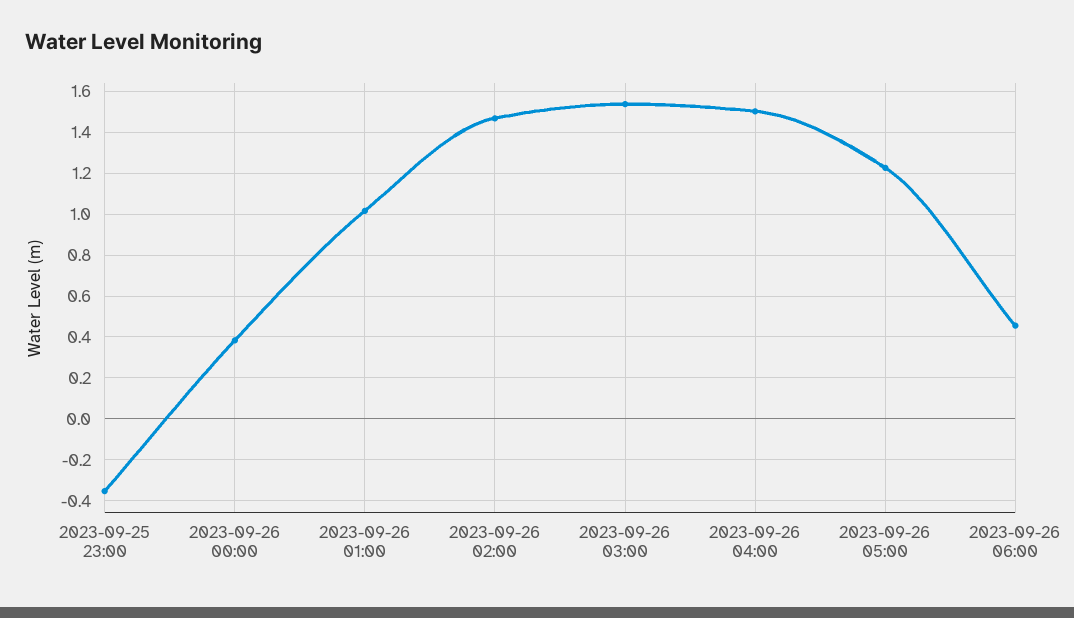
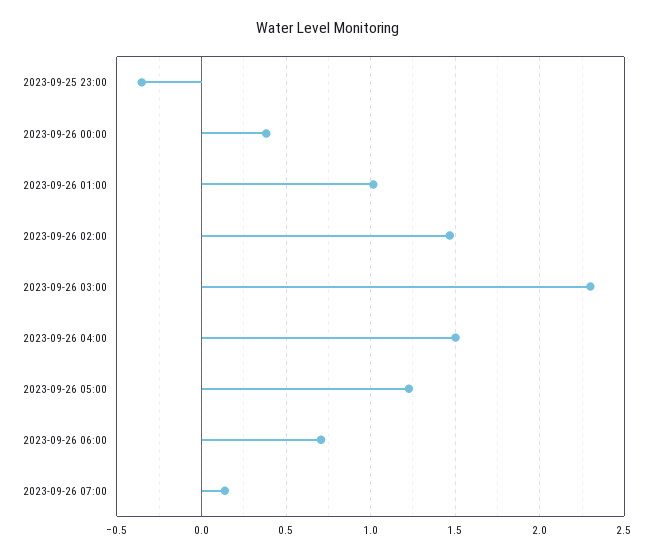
2023-09-26 03:00: 1.55 -> 2.3
2023-09-26 06:00: 0.45 -> 0.7
2023-09-26 07:00: none -> 0.15

